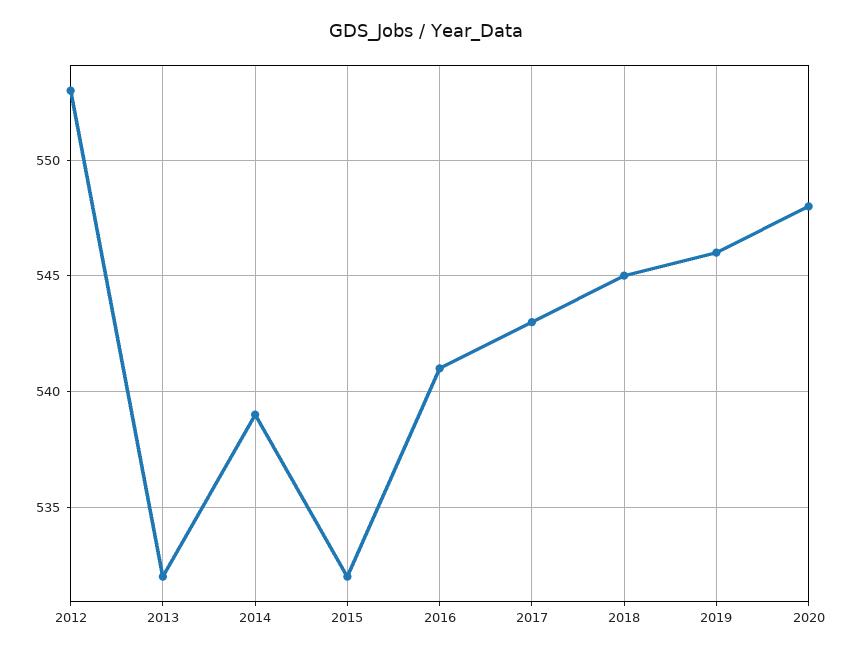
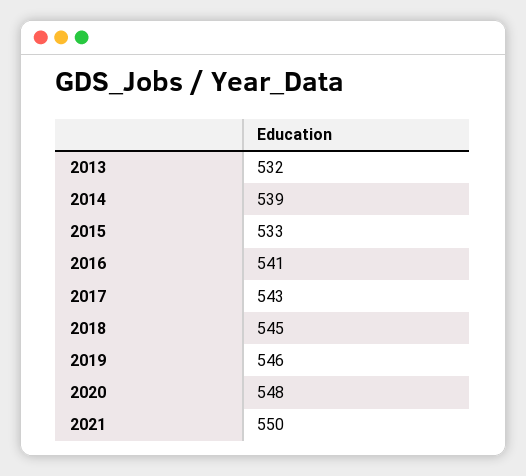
2012: 553 -> none
2015: 532 -> 533
2021: none -> 550

